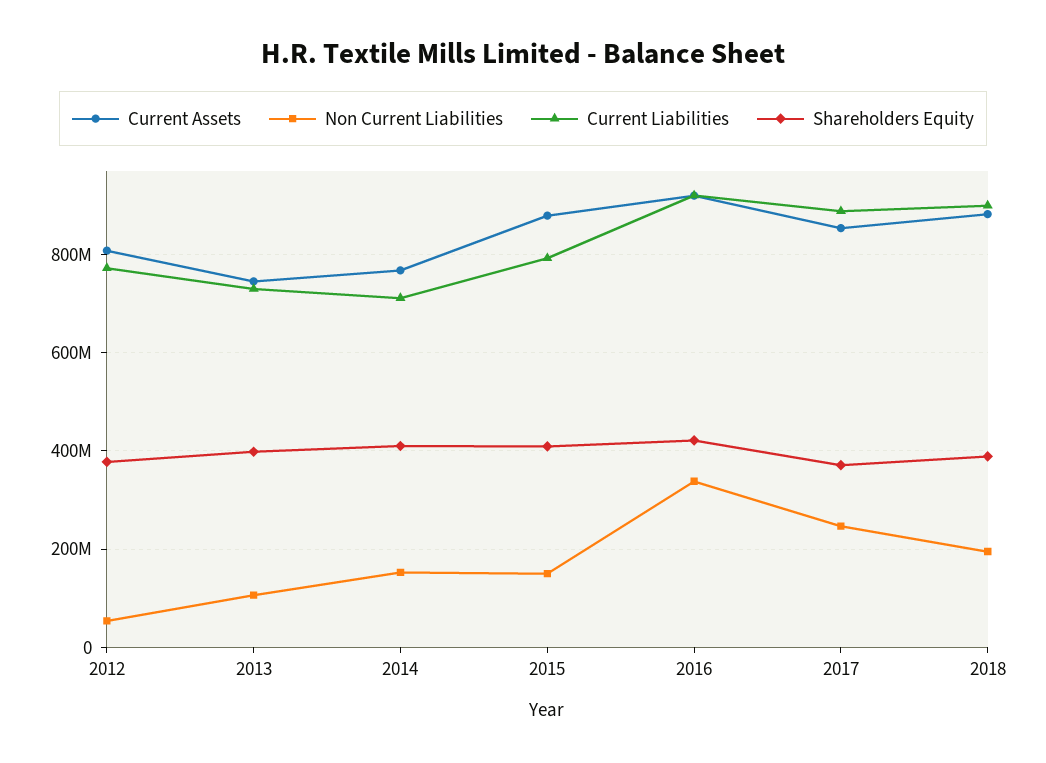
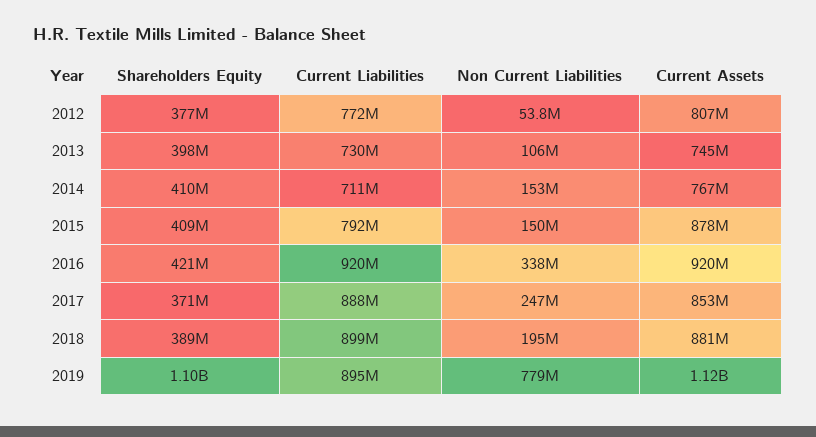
Shareholders Equity, 2019: none -> 1100000000
Current Liabilities, 2019: none -> 895000000
Non Current Liabilities, 2019: none -> 779000000
Current Assets, 2019: none -> 1120000000

